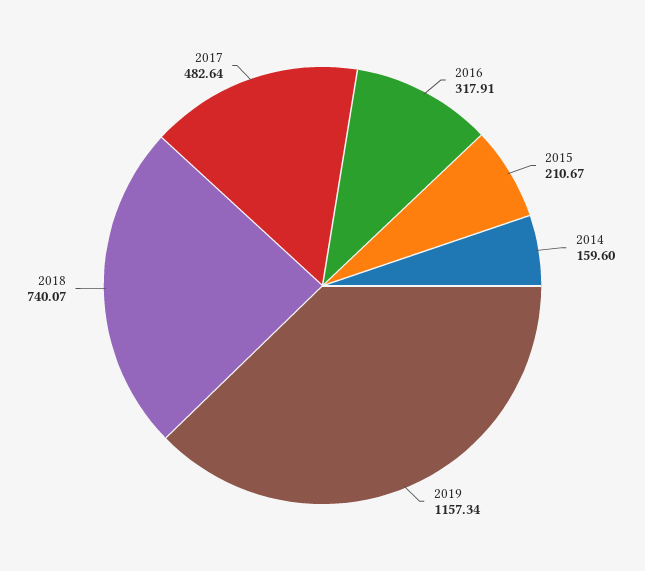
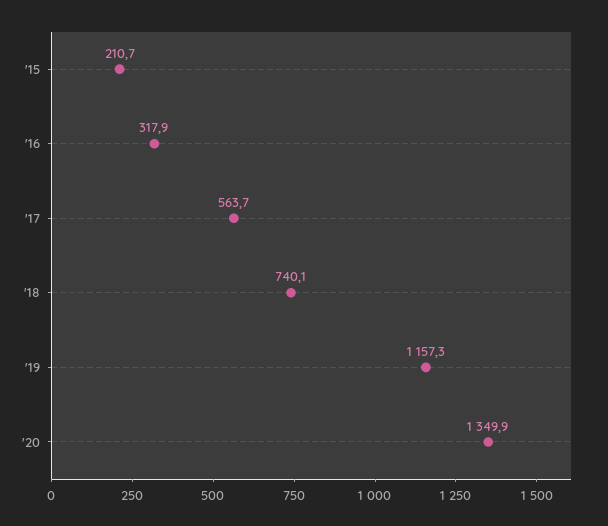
2014: 159.6 -> none
2017: 482.64 -> 563.7
'20: none -> 1349.9

